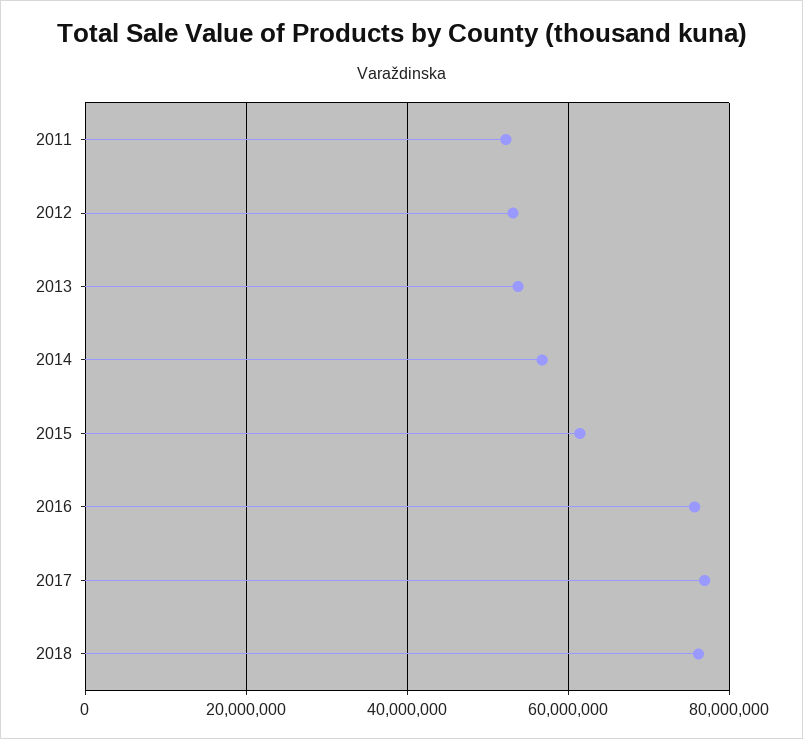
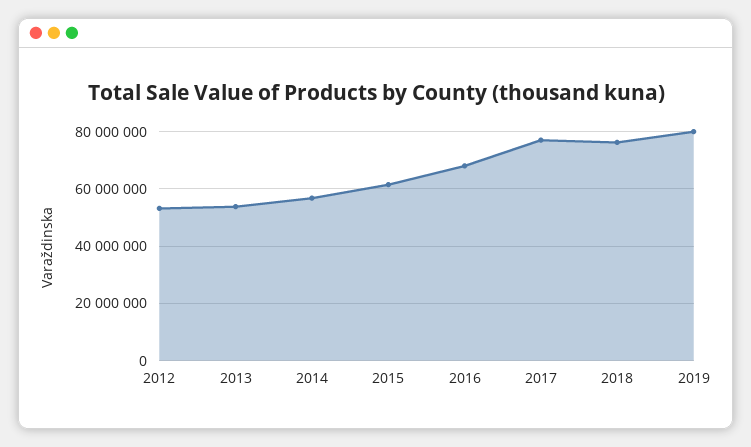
2011: 52000000 -> none
2016: 76000000 -> 67500000
2019: none -> 80000000

